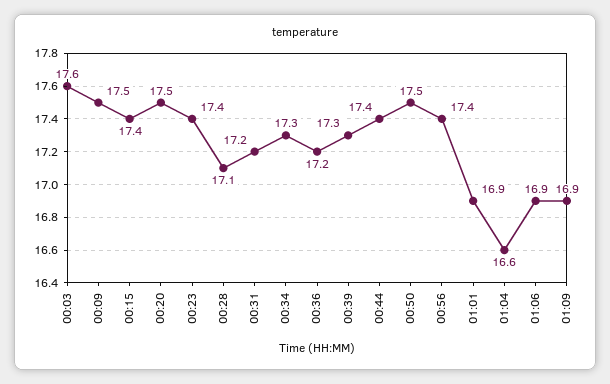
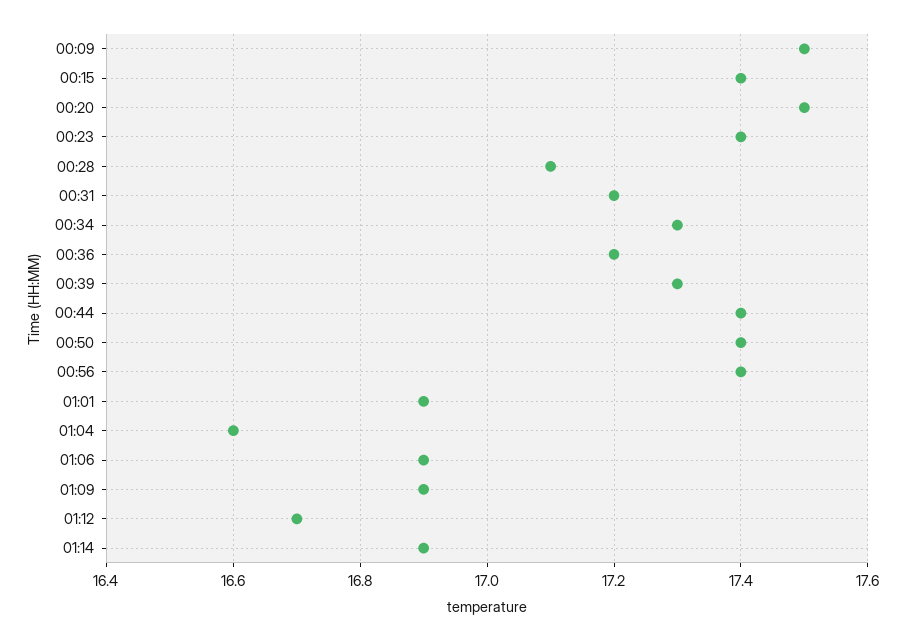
00:03: 17.6 -> none
00:50: 17.5 -> 17.4
01:12: none -> 16.7
01:14: none -> 16.9

